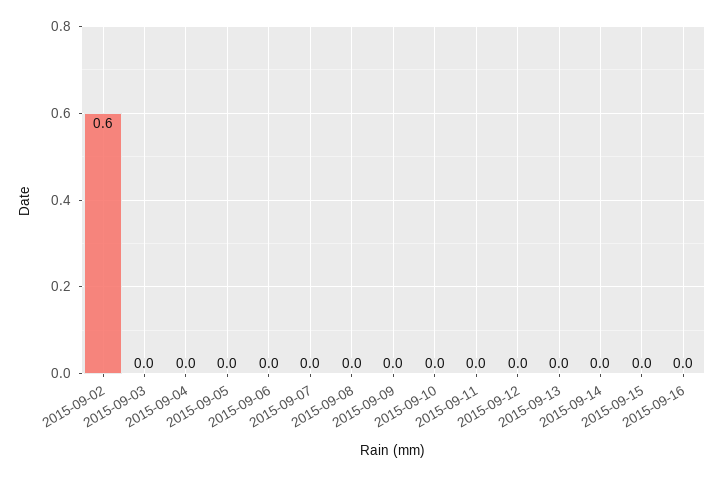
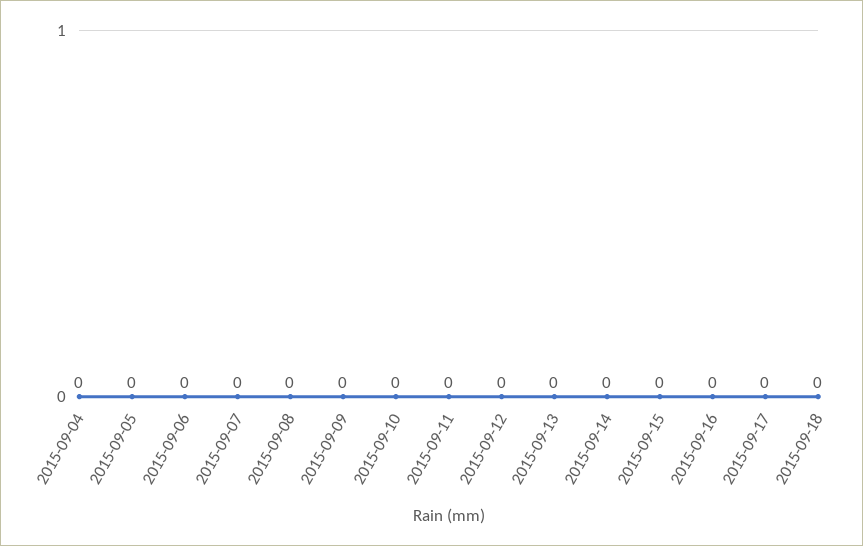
2015-09-02: 0.6 -> none
2015-09-03: 0 -> none
2015-09-17: none -> 0
2015-09-18: none -> 0

